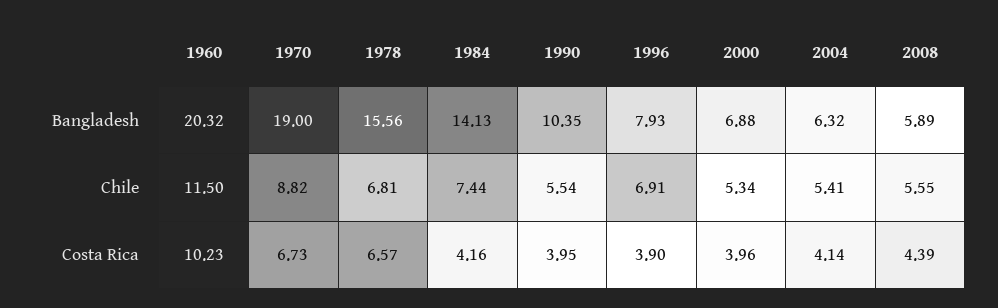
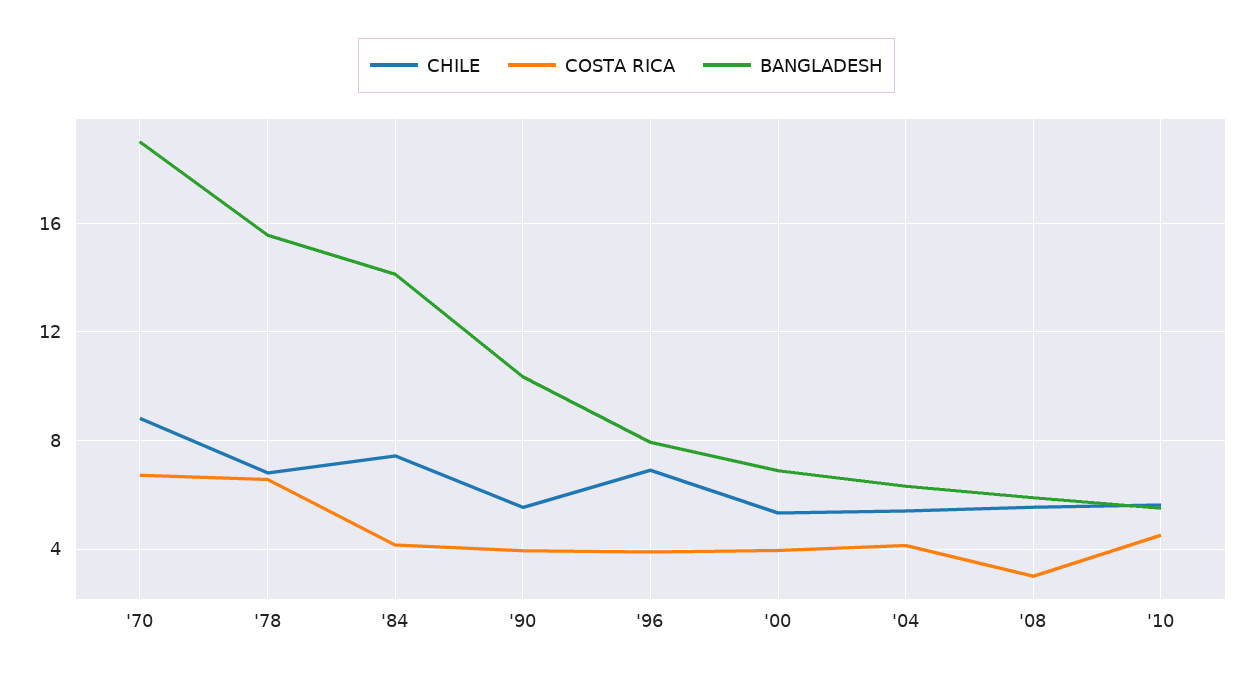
Bangladesh, 1960: 20.32 -> none
Chile, 1960: 11.5 -> none
Costa Rica, 1960: 10.23 -> none
Costa Rica, 2008: 4.39 -> 3
Chile, '10: none -> 5.5
Costa Rica, '10: none -> 4.5
Bangladesh, '10: none -> 5.5

